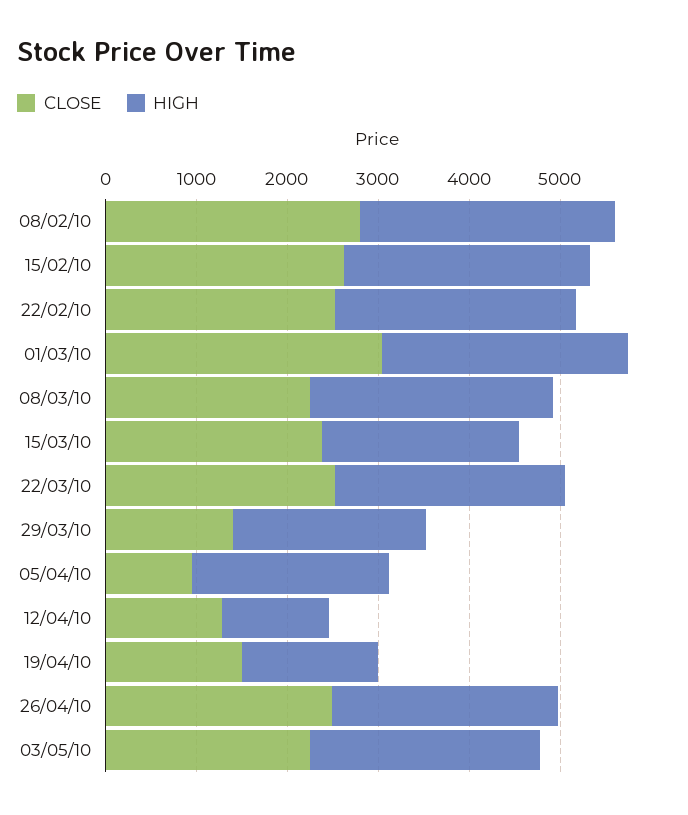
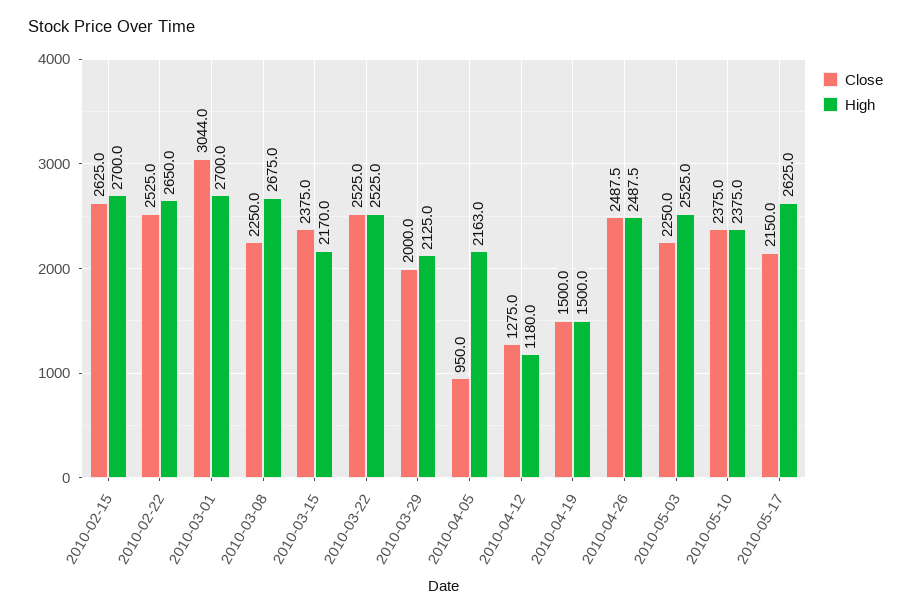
CLOSE, 08/02/10: 2800 -> none
HIGH, 08/02/10: 2800 -> none
CLOSE, 29/03/10: 1400 -> 2000
CLOSE, 2010-05-10: none -> 2375
HIGH, 2010-05-10: none -> 2375
CLOSE, 2010-05-17: none -> 2150
HIGH, 2010-05-17: none -> 2625

